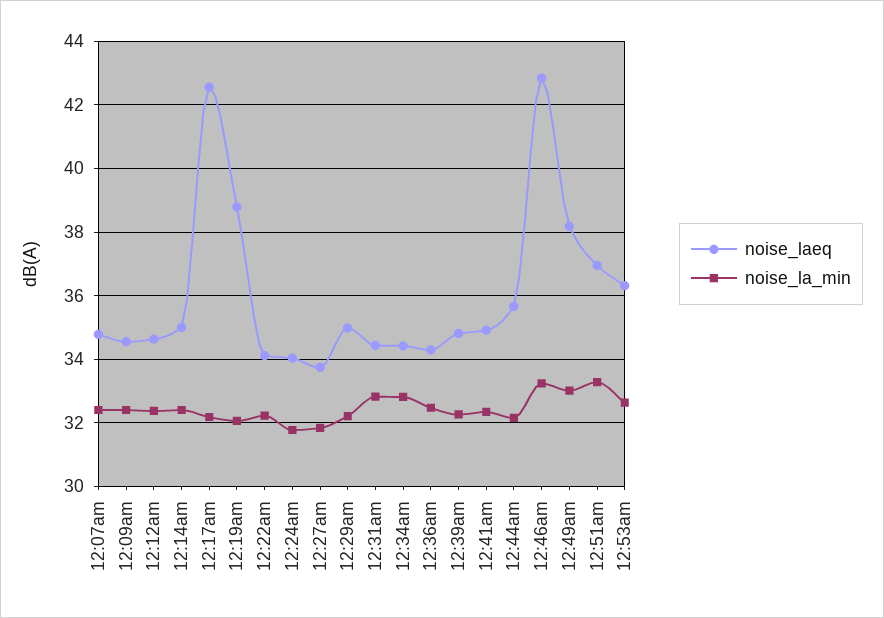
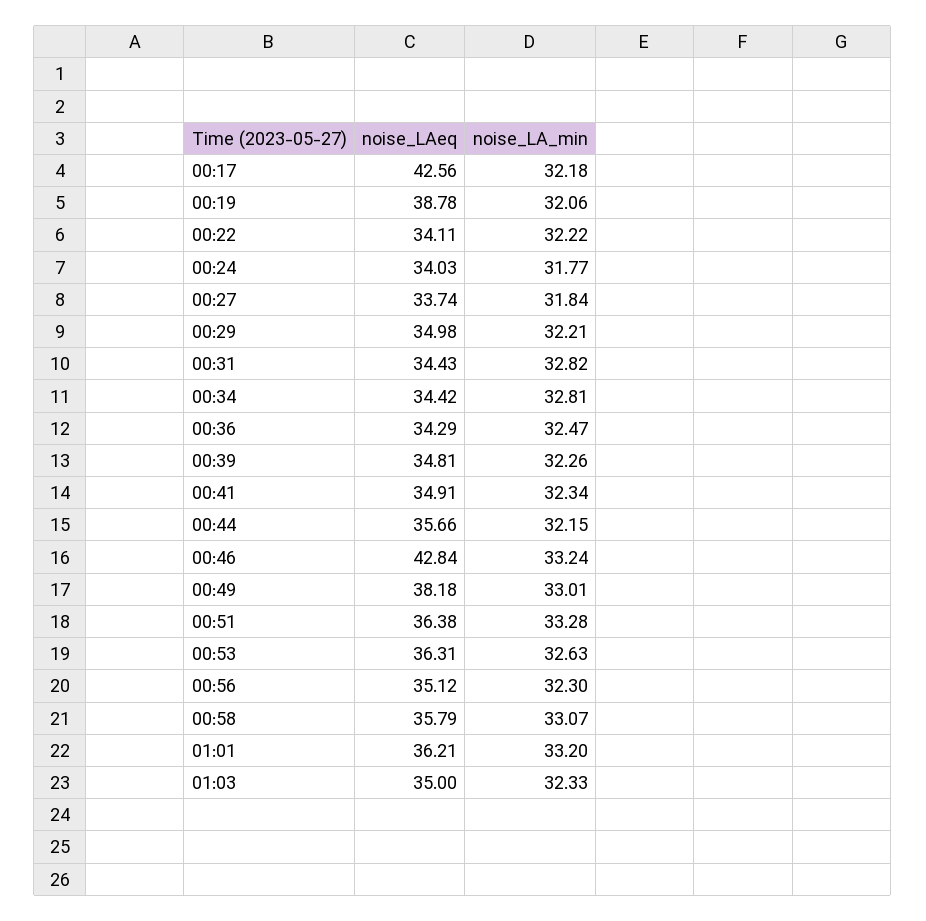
noise_laeq, 12:07am: 34.8 -> none
noise_la_min, 12:07am: 32.4 -> none
noise_laeq, 12:09am: 34.6 -> none
noise_la_min, 12:09am: 32.4 -> none
noise_laeq, 12:12am: 34.6 -> none
noise_la_min, 12:12am: 32.4 -> none
noise_laeq, 12:14am: 35 -> none
noise_la_min, 12:14am: 32.4 -> none
noise_laeq, 12:51am: 37 -> 36.38
noise_laeq, 00:56: none -> 35.12
noise_la_min, 00:56: none -> 32.3
noise_laeq, 00:58: none -> 35.79
noise_la_min, 00:58: none -> 33.07
noise_laeq, 01:01: none -> 36.21
noise_la_min, 01:01: none -> 33.2
noise_laeq, 01:03: none -> 35
noise_la_min, 01:03: none -> 32.33

